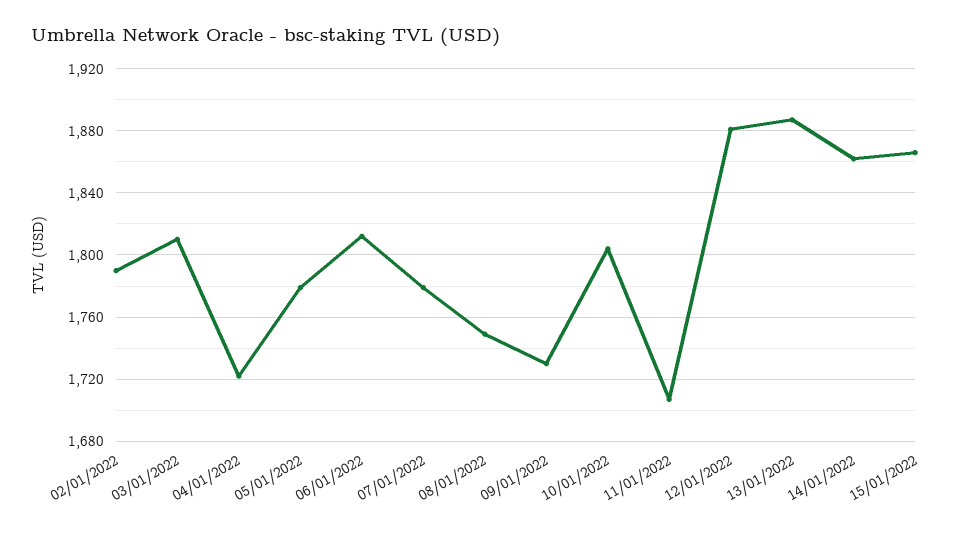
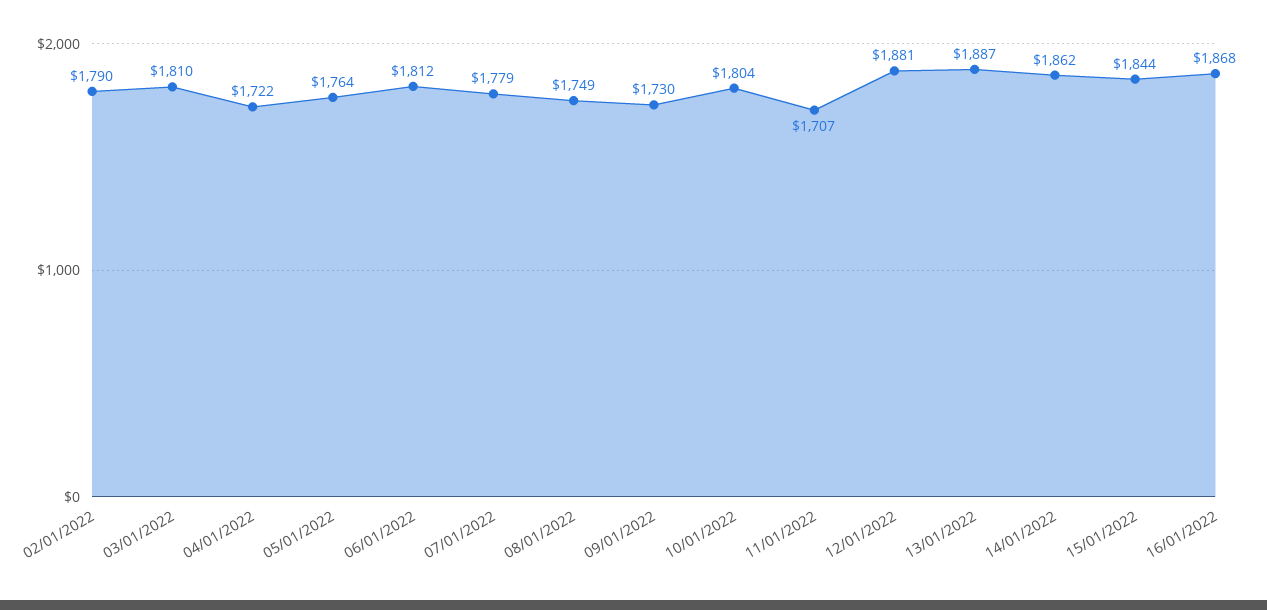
05/01/2022: 1780 -> 1764
15/01/2022: 1865 -> 1844
16/01/2022: none -> 1868

